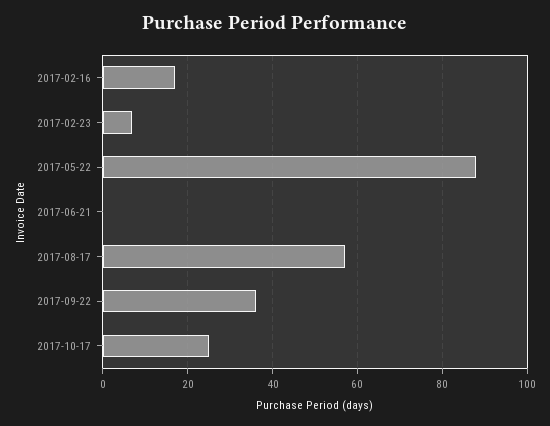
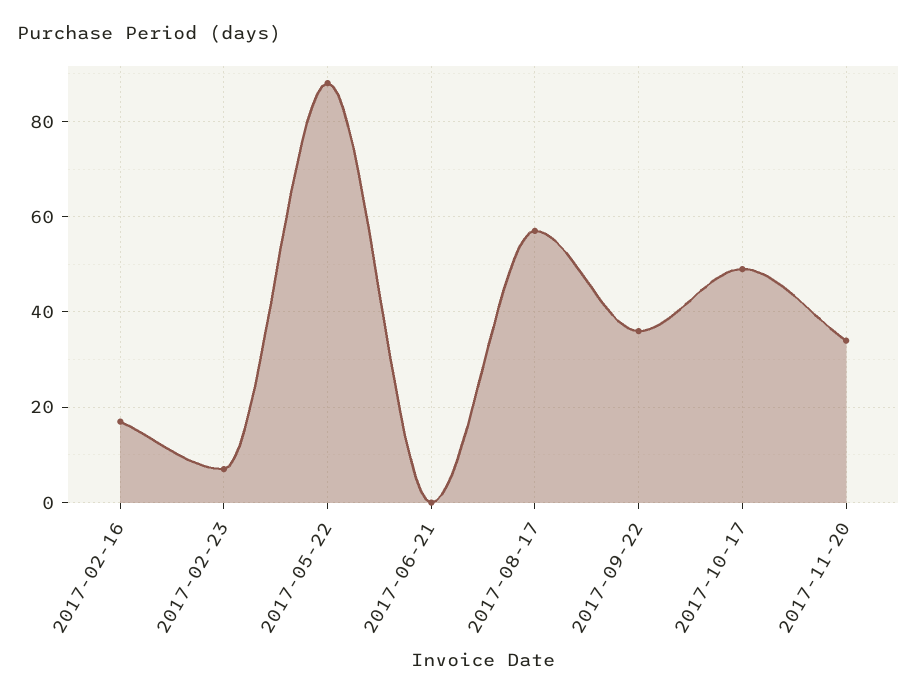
2017-10-17: 25 -> 50
2017-11-20: none -> 35

